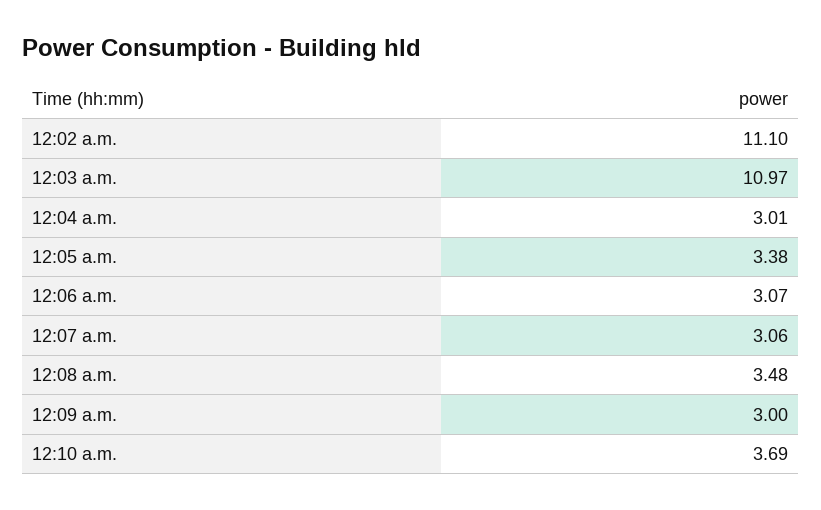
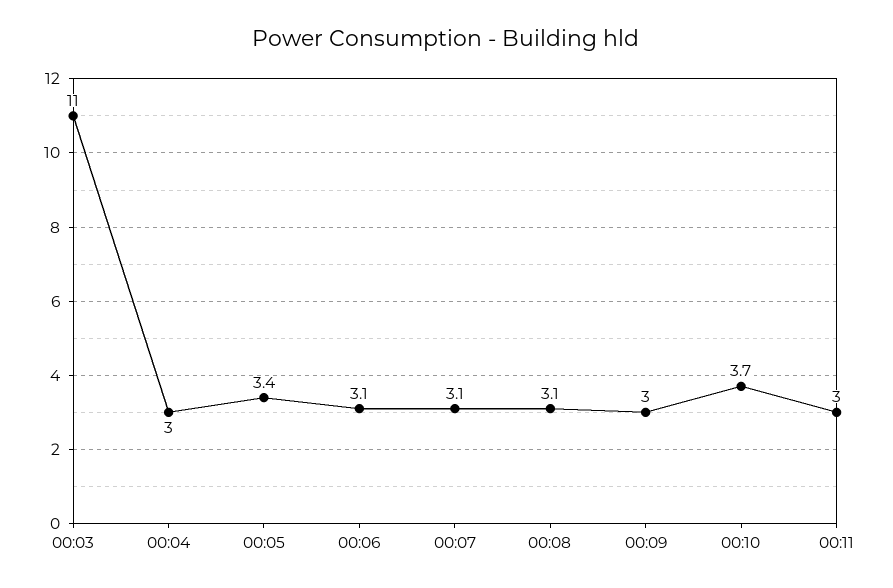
12:02 a.m.: 11.1 -> none
12:08 a.m.: 3.48 -> 3.1
00:11: none -> 3

